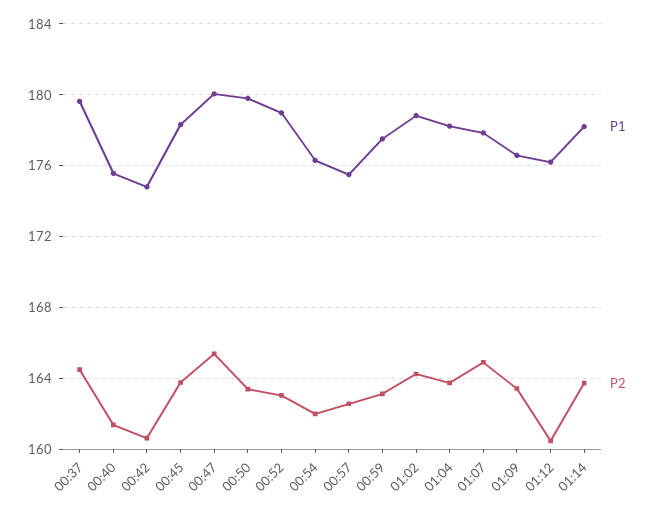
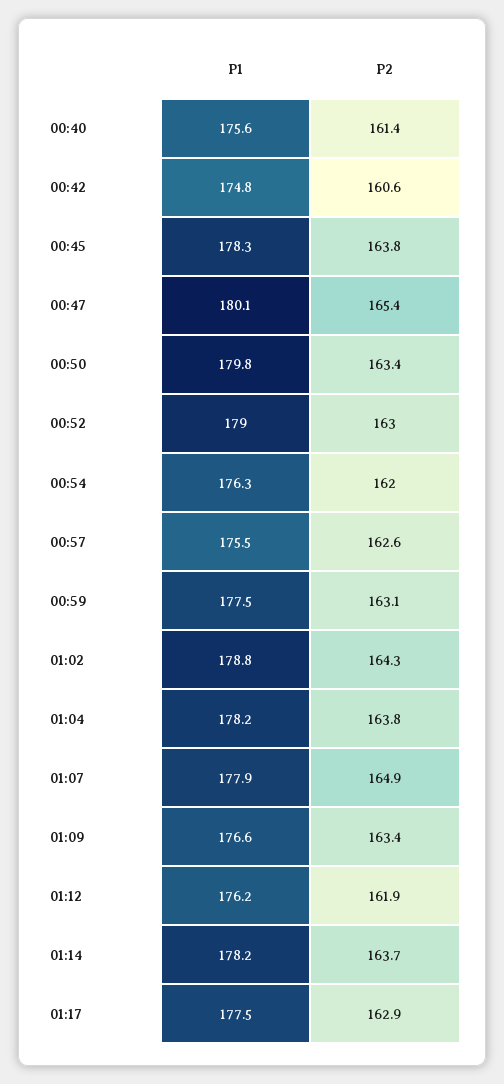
P1, 00:37: 179.5 -> none
P2, 00:37: 164.5 -> none
P2, 01:12: 160.5 -> 161.9
P1, 01:17: none -> 177.5
P2, 01:17: none -> 162.9

